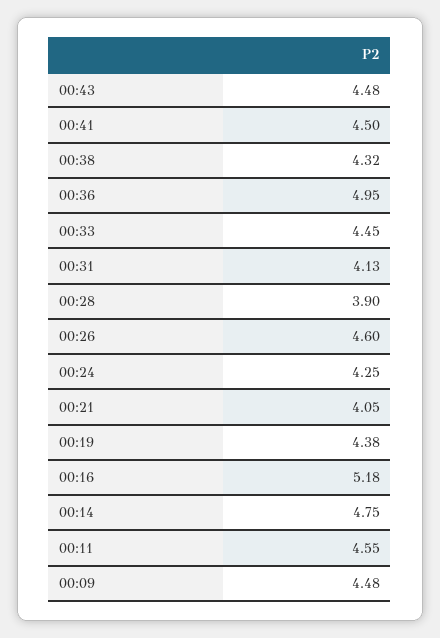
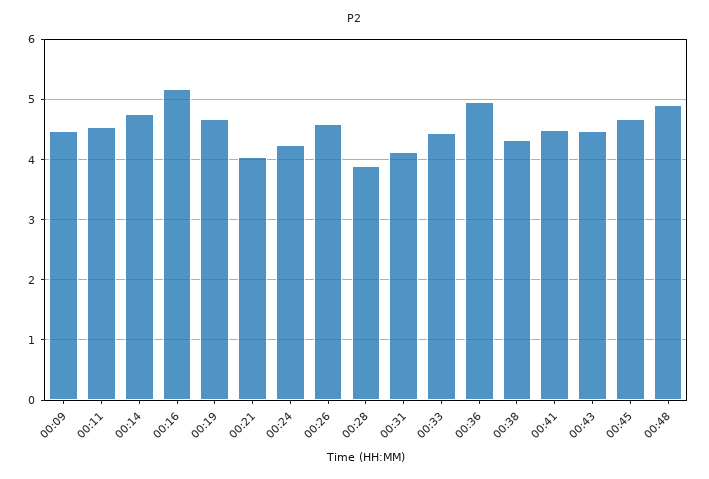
00:19: 4.38 -> 4.7
00:45: none -> 4.7
00:48: none -> 4.9

